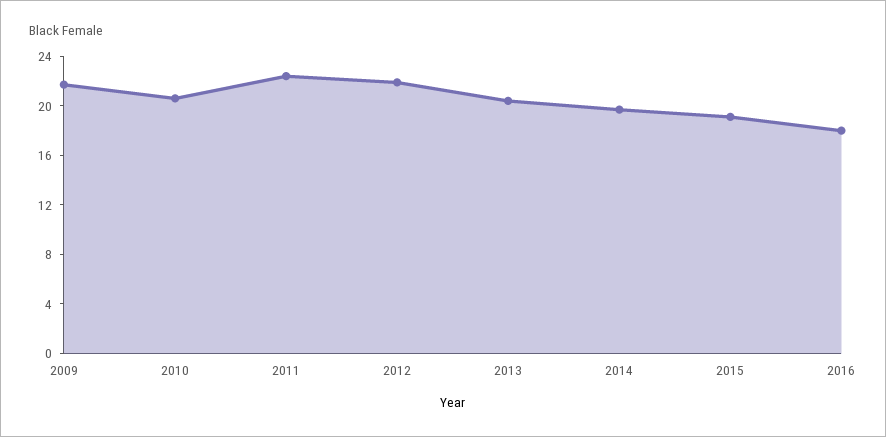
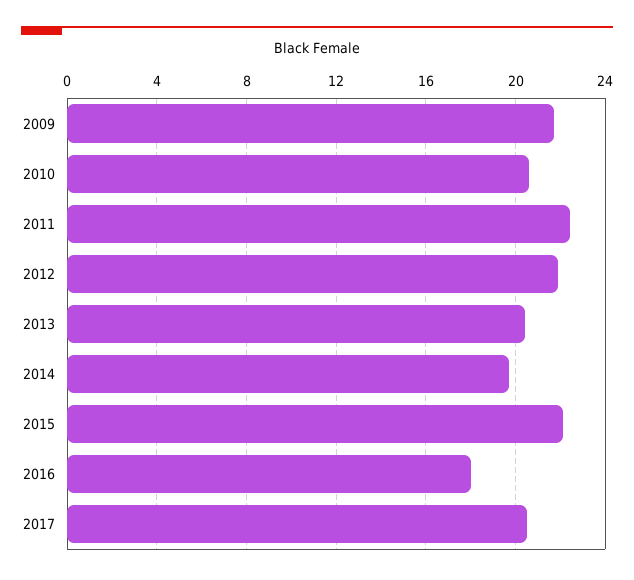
2015: 19 -> 22
2017: none -> 20.5

